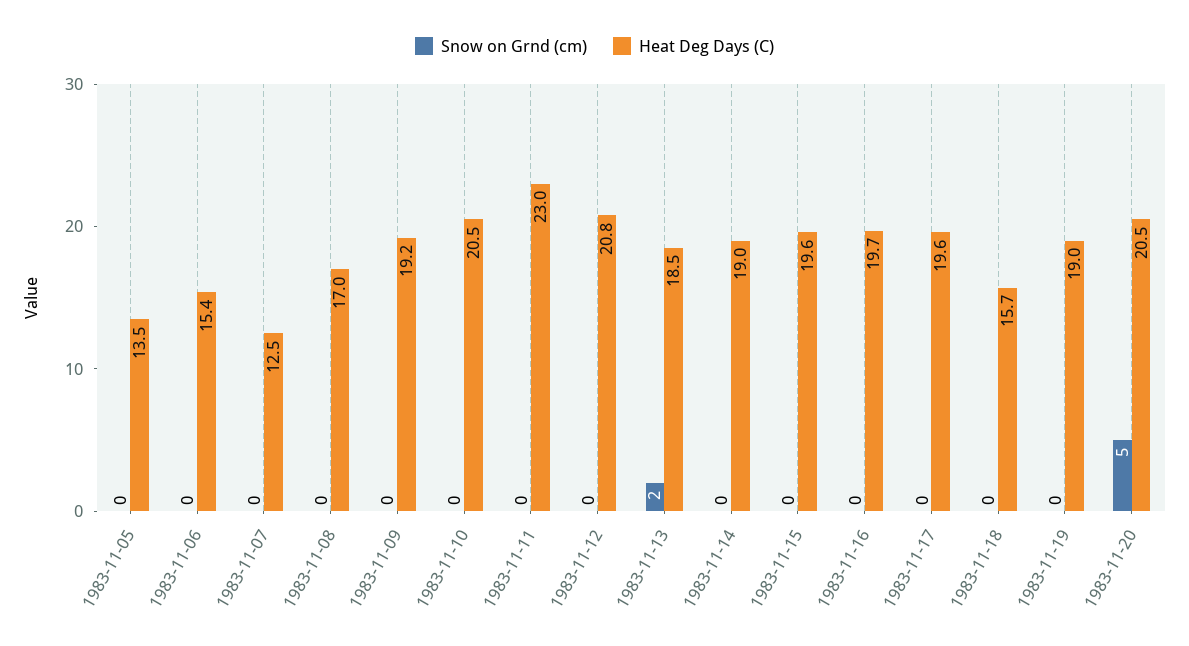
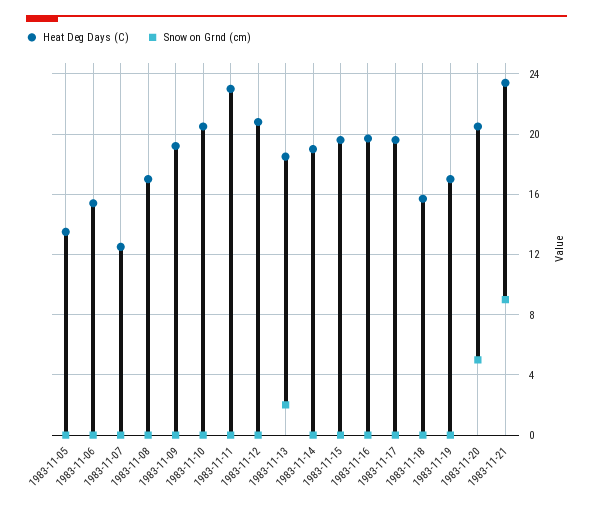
Heat Deg Days (C), 1983-11-19: 19 -> 17
Heat Deg Days (C), 1983-11-21: none -> 23.5
Snow on Grnd (cm), 1983-11-21: none -> 9

